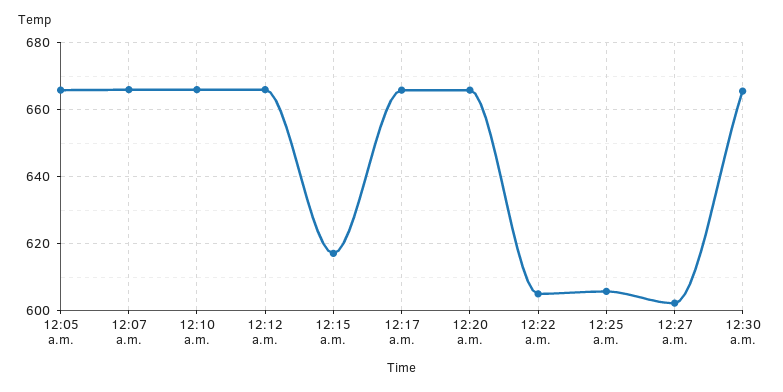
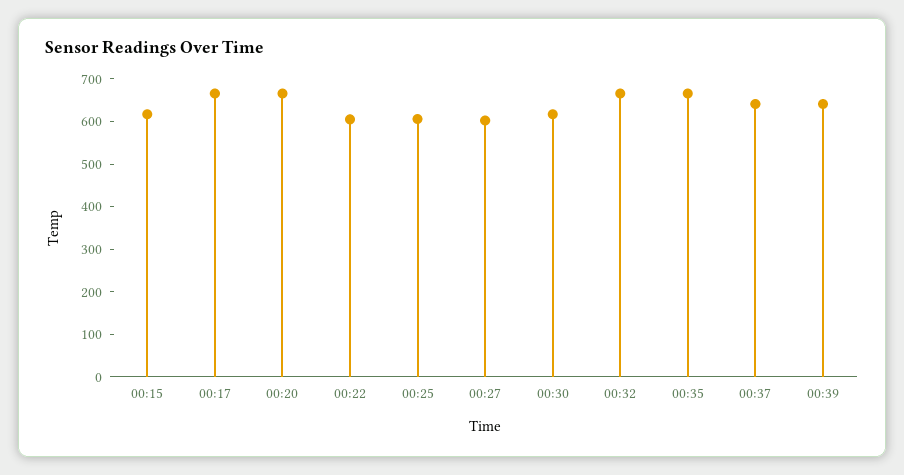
12:05 a.m.: 666 -> none
12:07 a.m.: 666 -> none
12:10 a.m.: 666 -> none
12:12 a.m.: 666 -> none
12:30 a.m.: 666 -> 620
00:32: none -> 660
00:35: none -> 660
00:37: none -> 640
00:39: none -> 640

